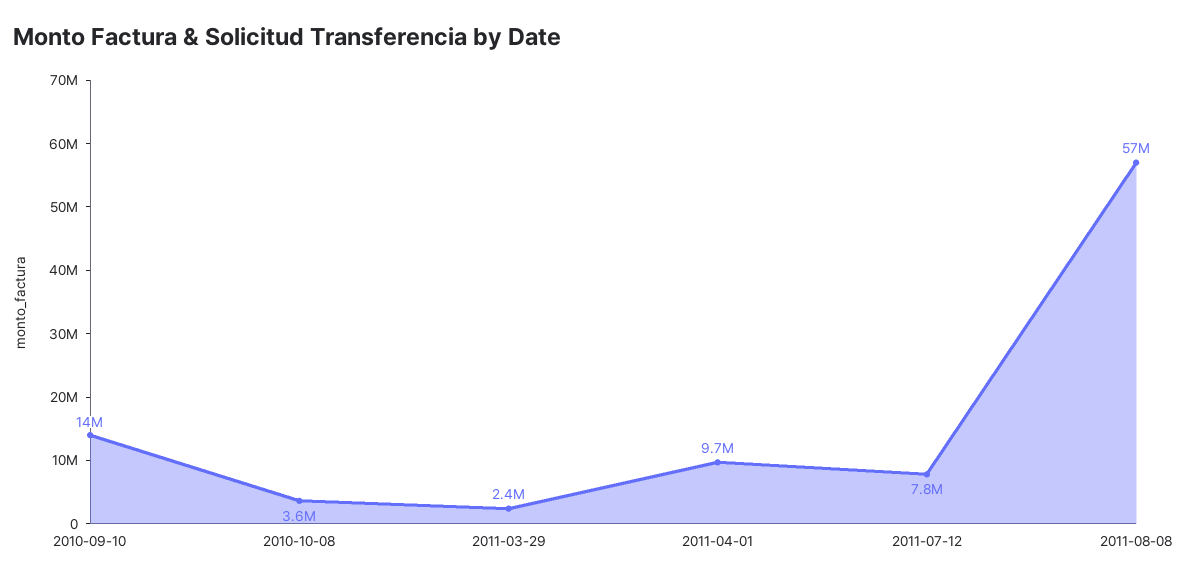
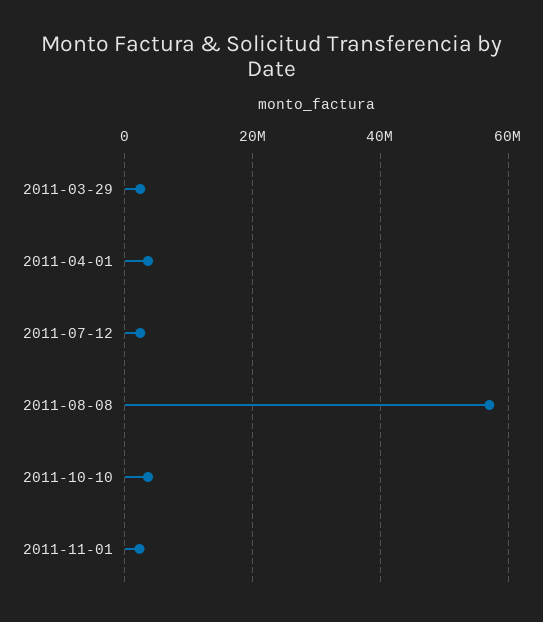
2010-09-10: 14000000 -> none
2010-10-08: 3600000 -> none
2011-04-01: 9700000 -> 4000000
2011-07-12: 7800000 -> 2000000
2011-10-10: none -> 4000000
2011-11-01: none -> 2000000

